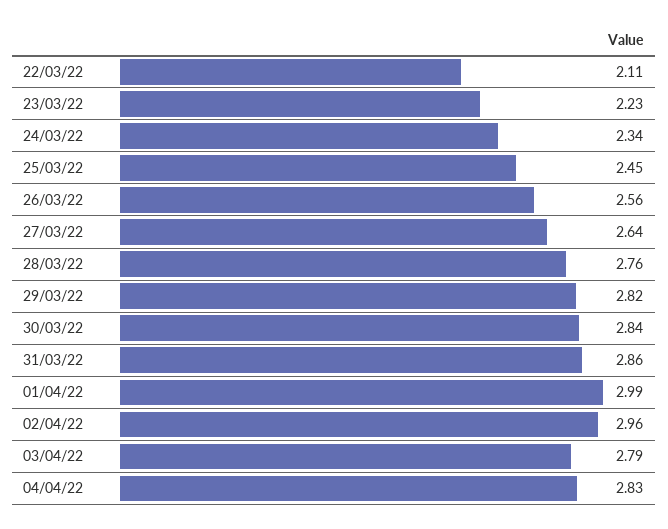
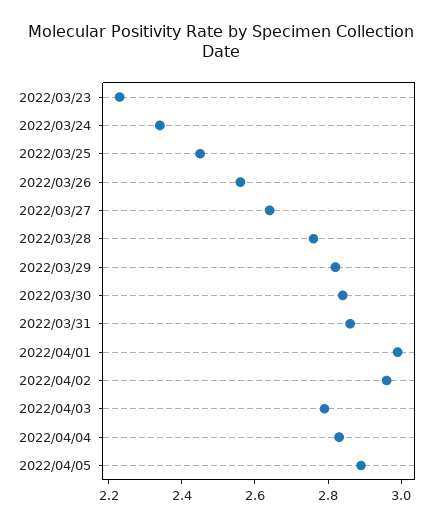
22/03/22: 2.11 -> none
2022/04/05: none -> 2.9

